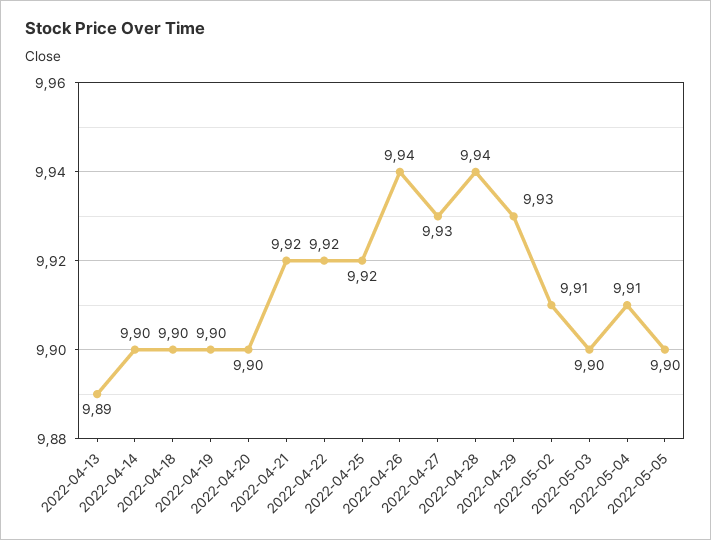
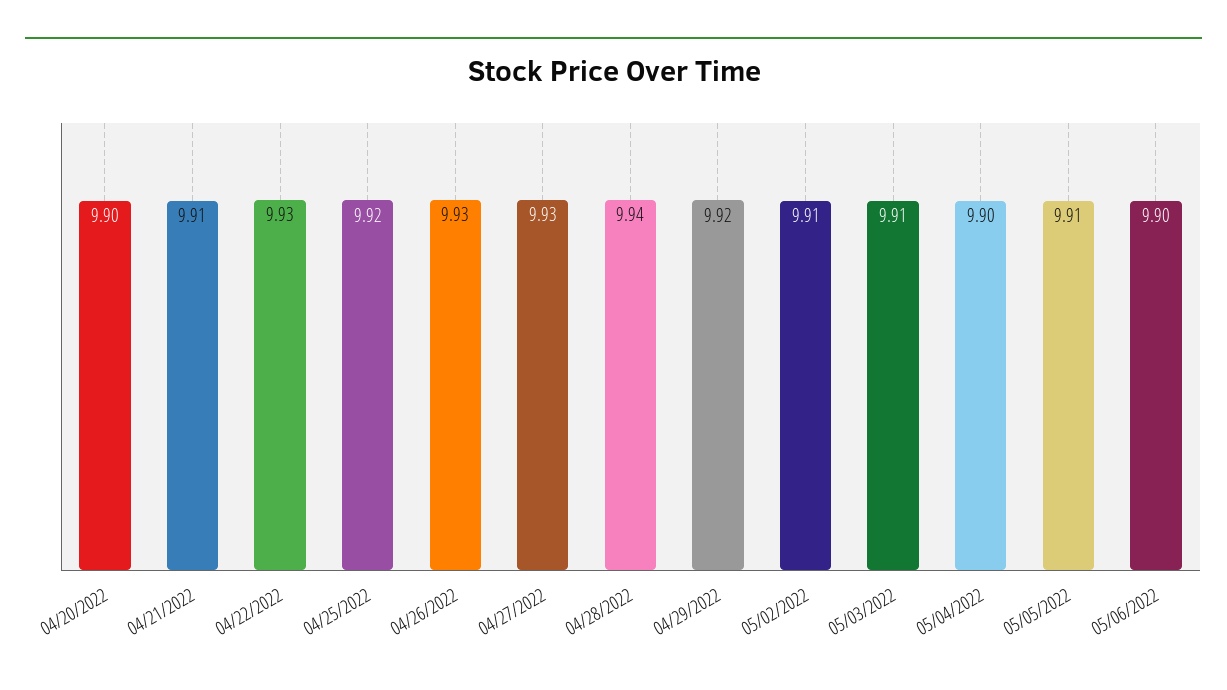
2022-04-13: 9.89 -> none
2022-04-14: 9.9 -> none
2022-04-18: 9.9 -> none
2022-04-19: 9.9 -> none
2022-04-21: 9.92 -> 9.91
2022-04-22: 9.92 -> 9.93
2022-04-26: 9.94 -> 9.93
2022-04-29: 9.93 -> 9.92
2022-05-03: 9.9 -> 9.91
2022-05-04: 9.91 -> 9.9
2022-05-05: 9.9 -> 9.91
05/06/2022: none -> 9.9

